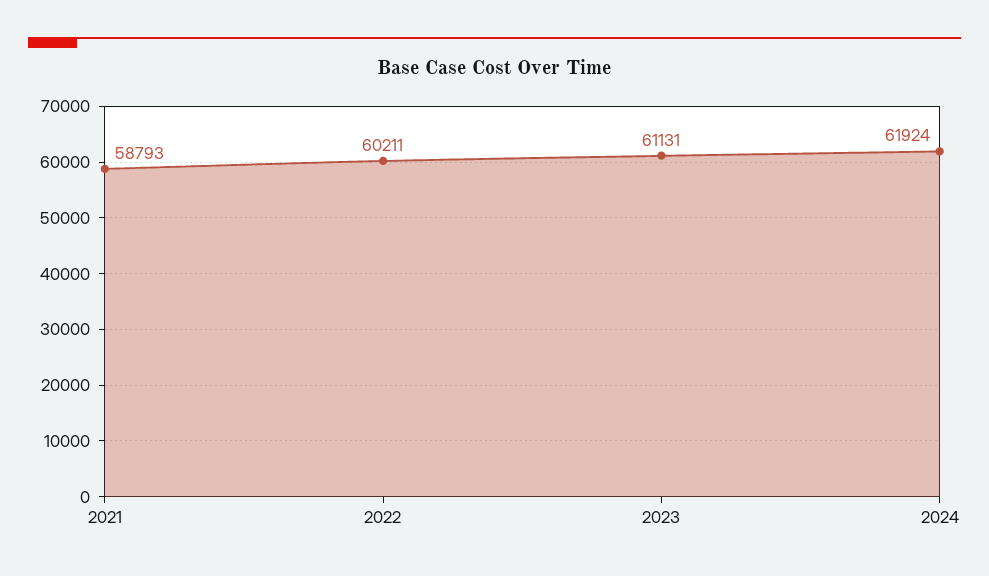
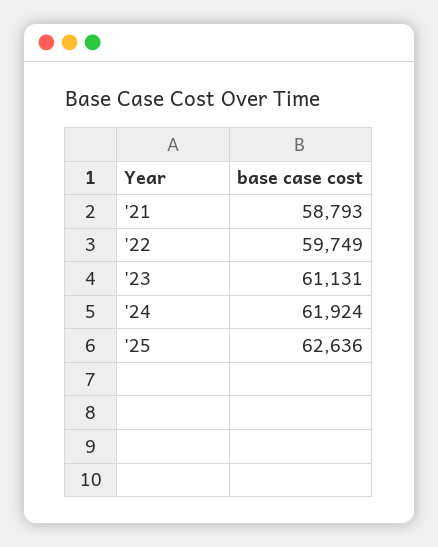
2022: 60211 -> 59749
'25: none -> 62636

